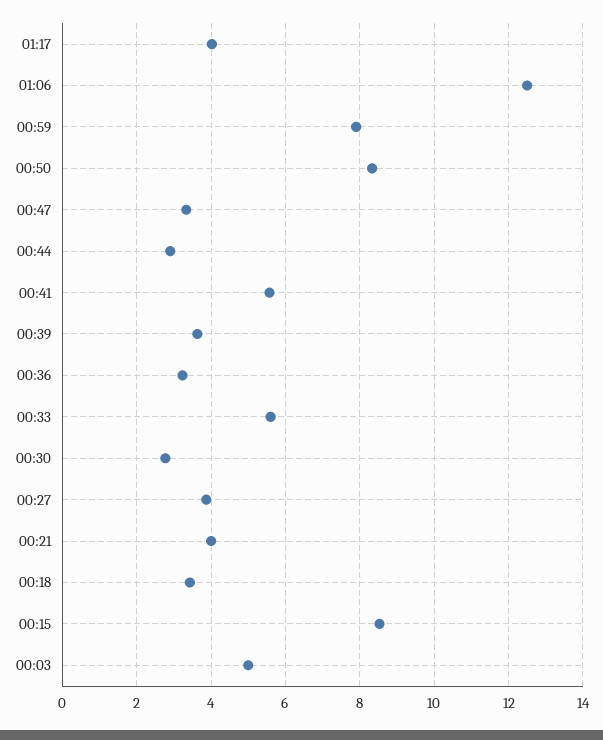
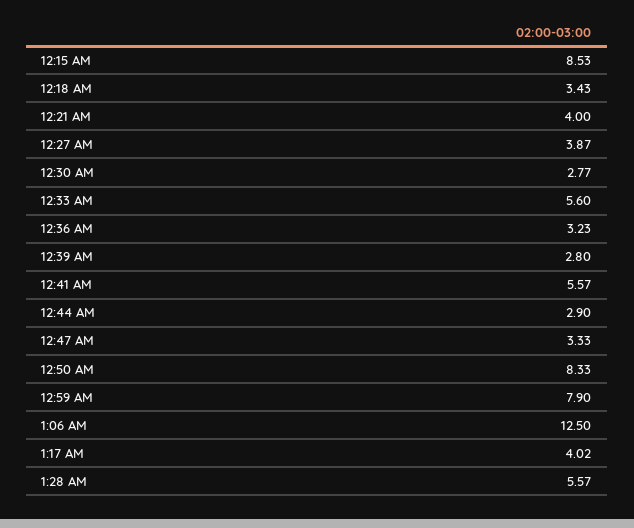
00:39: 3.6 -> 2.8
00:03: 5 -> none
1:28 AM: none -> 5.57

